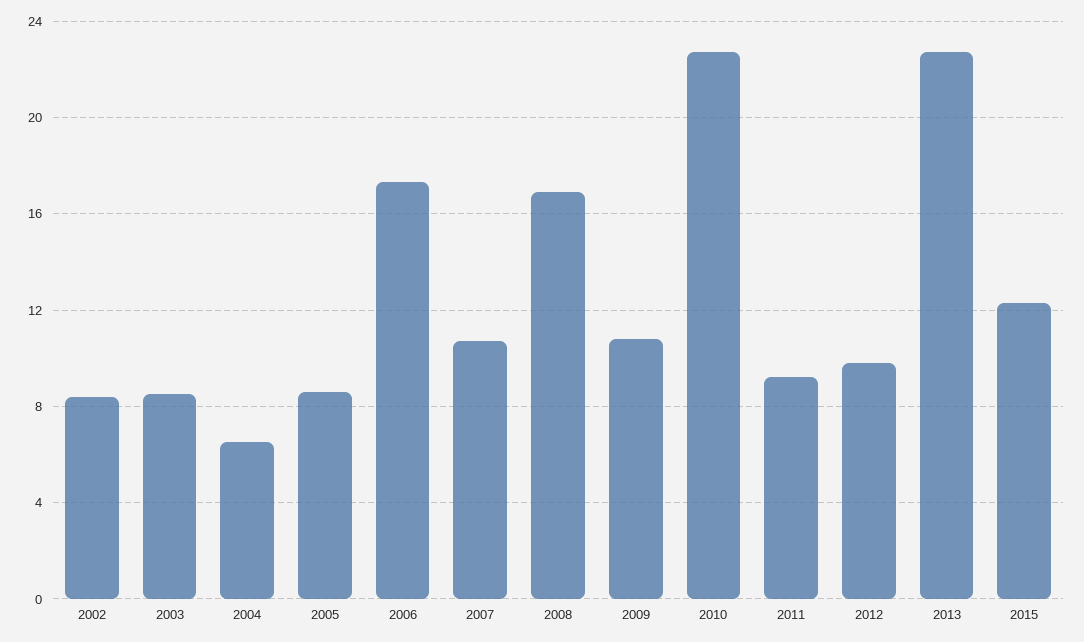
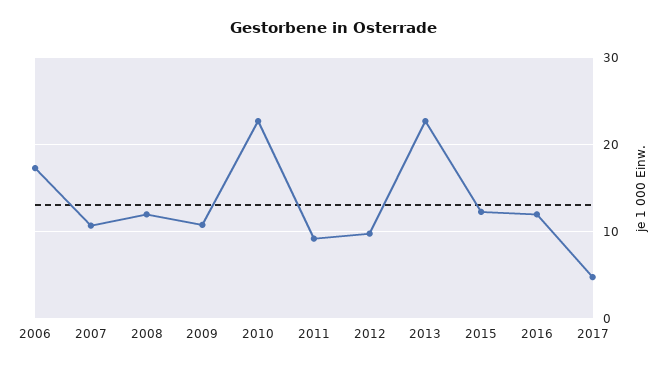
2002: 8.5 -> none
2003: 8.5 -> none
2004: 6.5 -> none
2005: 8.5 -> none
2008: 17 -> 12
2016: none -> 12
2017: none -> 5

